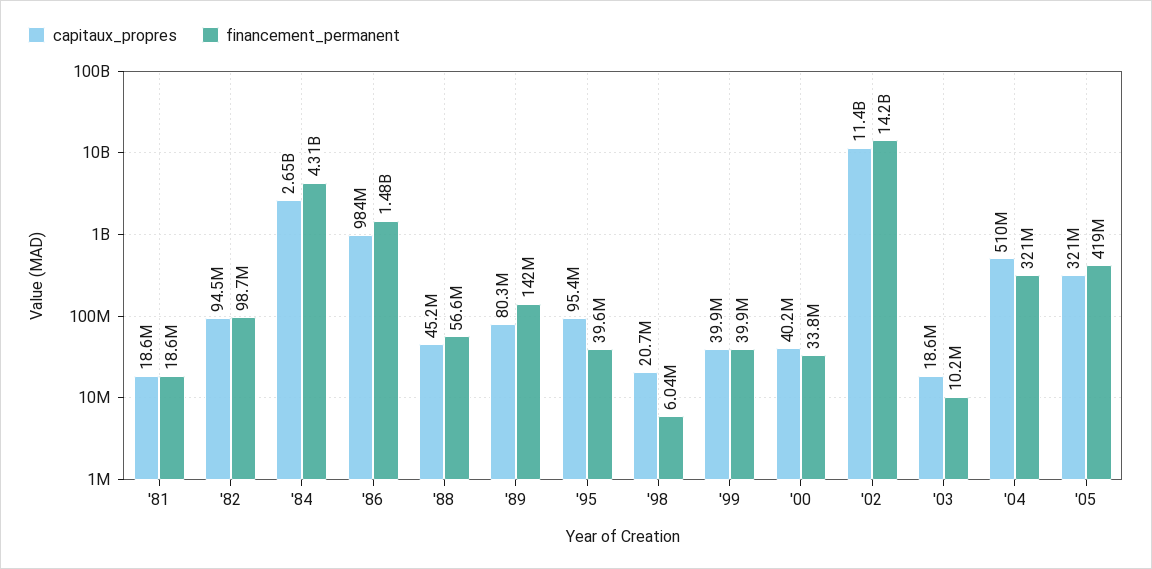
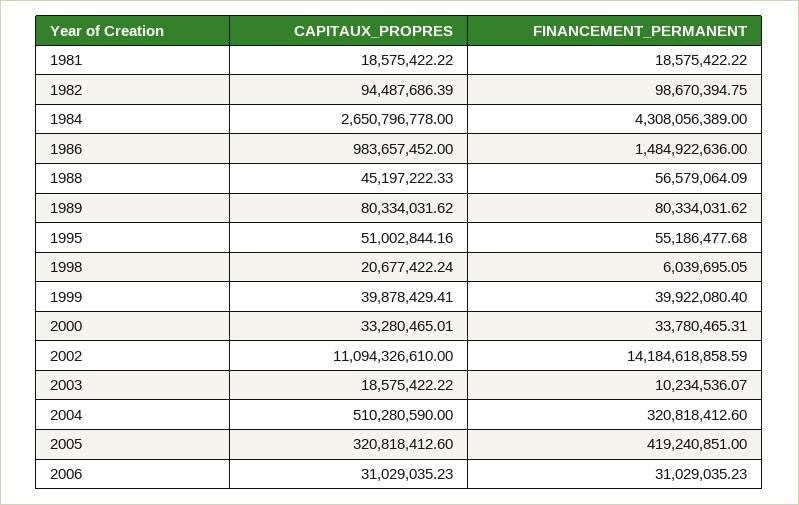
financement_permanent, '89: 142000000 -> 80334031.62
capitaux_propres, '95: 95400000 -> 51002844.16
financement_permanent, '95: 39600000 -> 55186477.68
capitaux_propres, '00: 40200000 -> 33280465.01
capitaux_propres, '02: 11400000000 -> 11094326610
capitaux_propres, 2006: none -> 31029035.23
financement_permanent, 2006: none -> 31029035.23

